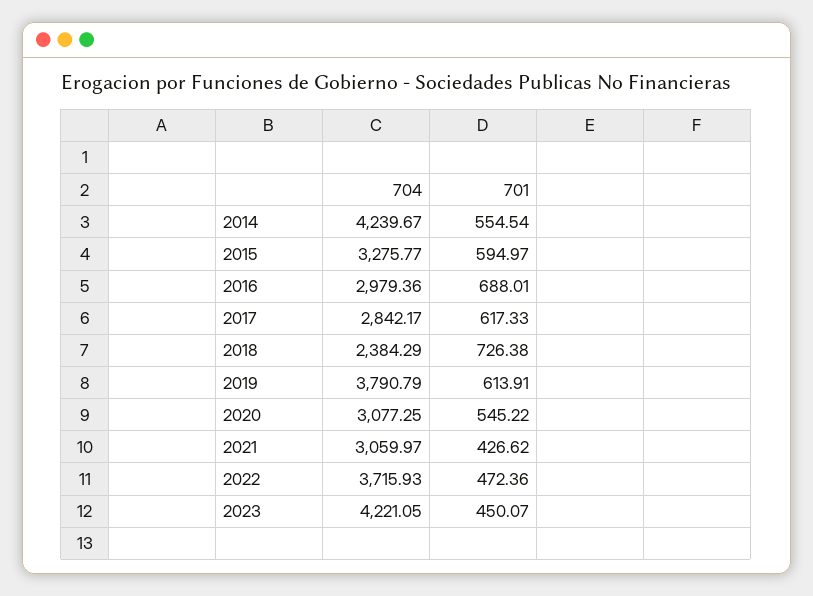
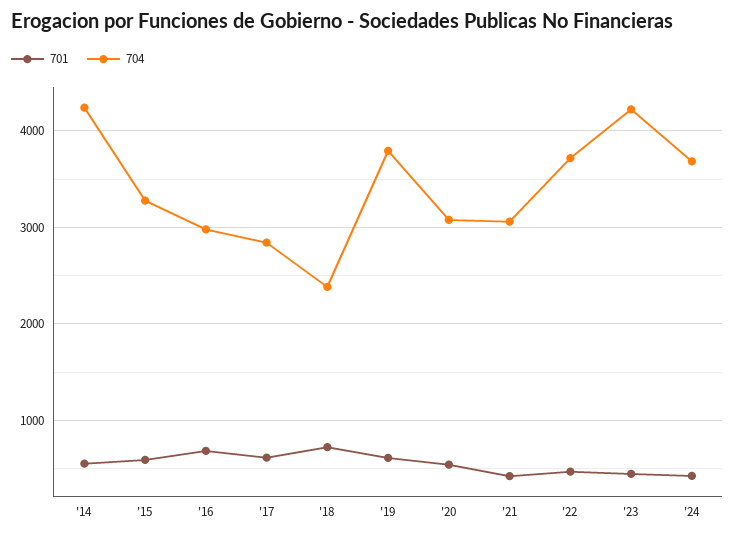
701, '24: none -> 400
704, '24: none -> 3700

